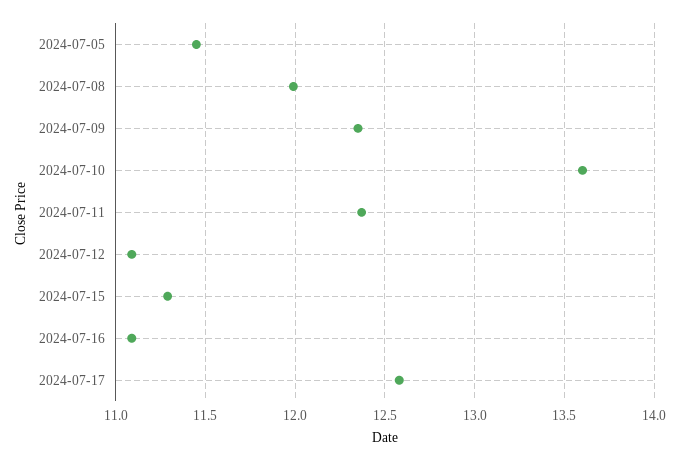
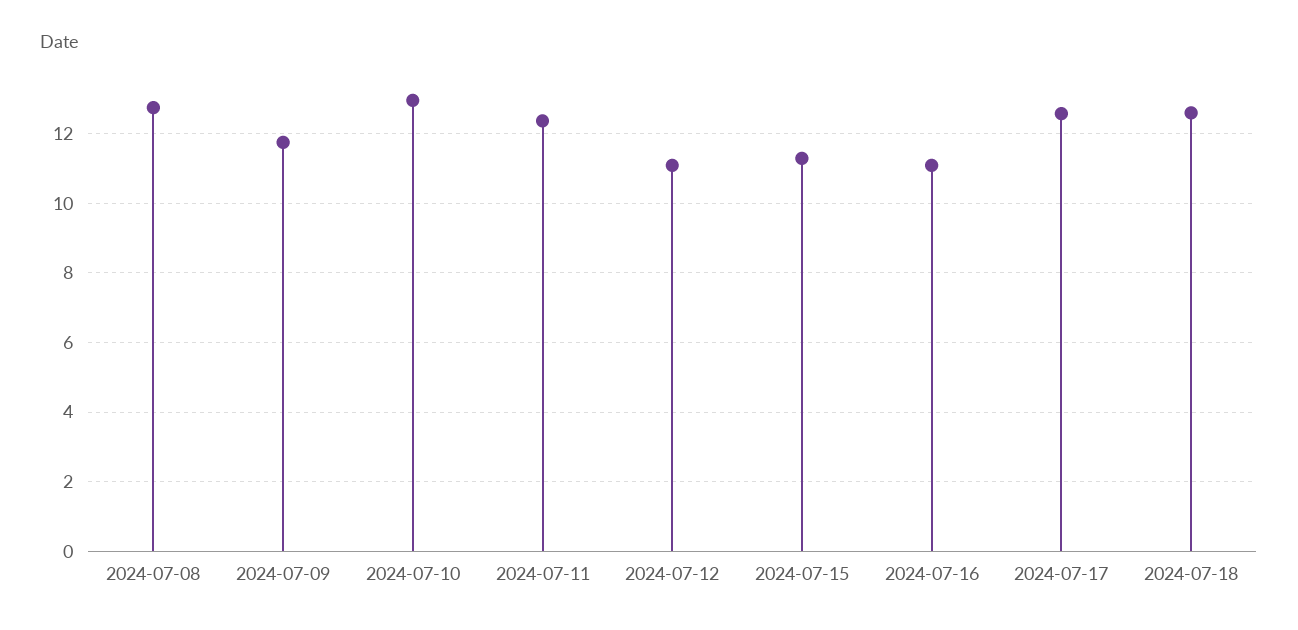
2024-07-05: 11.45 -> none
2024-07-08: 12 -> 12.8
2024-07-09: 12.35 -> 11.8
2024-07-10: 13.6 -> 13
2024-07-18: none -> 12.6

